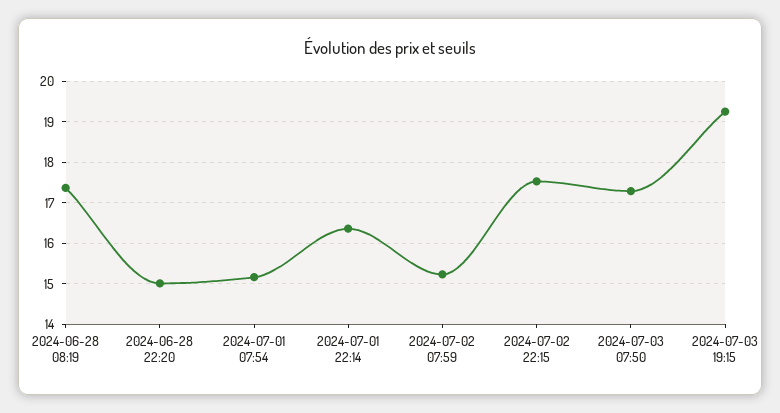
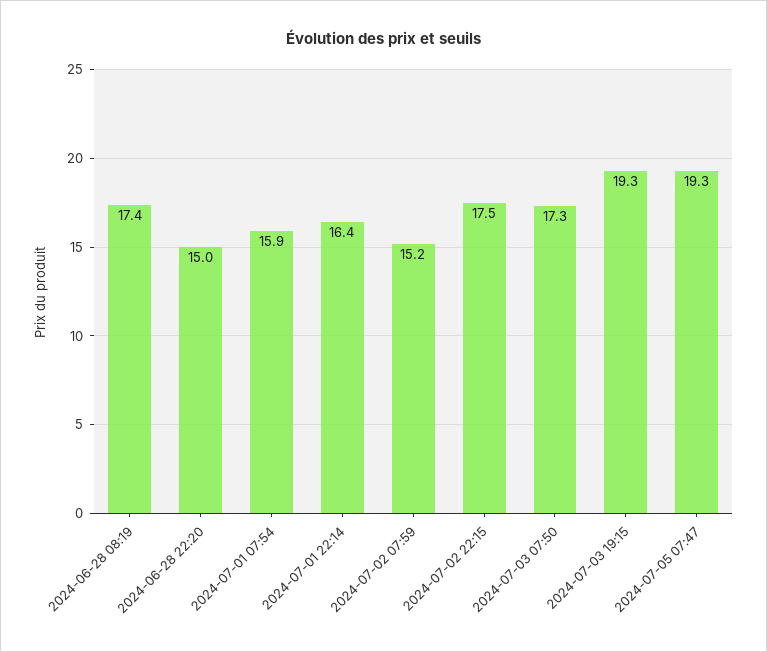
2024-07-01 07:54: 15.2 -> 15.9
2024-07-05 07:47: none -> 19.3

